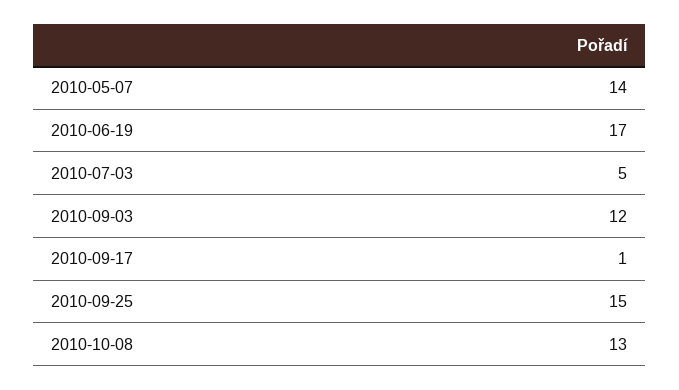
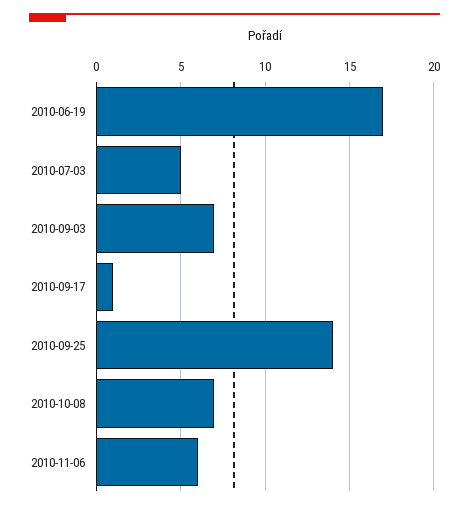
2010-05-07: 14 -> none
2010-09-03: 12 -> 7
2010-09-25: 15 -> 14
2010-10-08: 13 -> 7
2010-11-06: none -> 6

